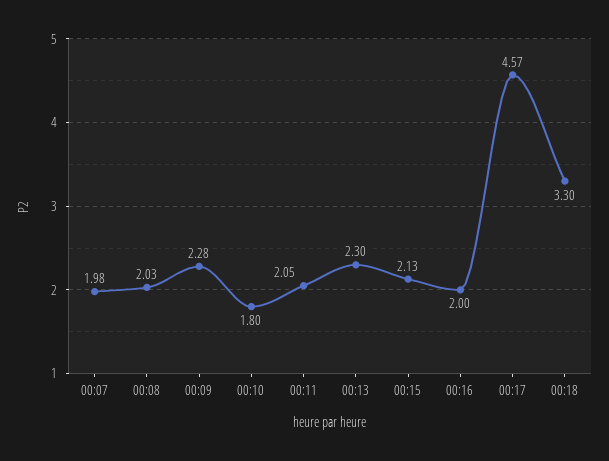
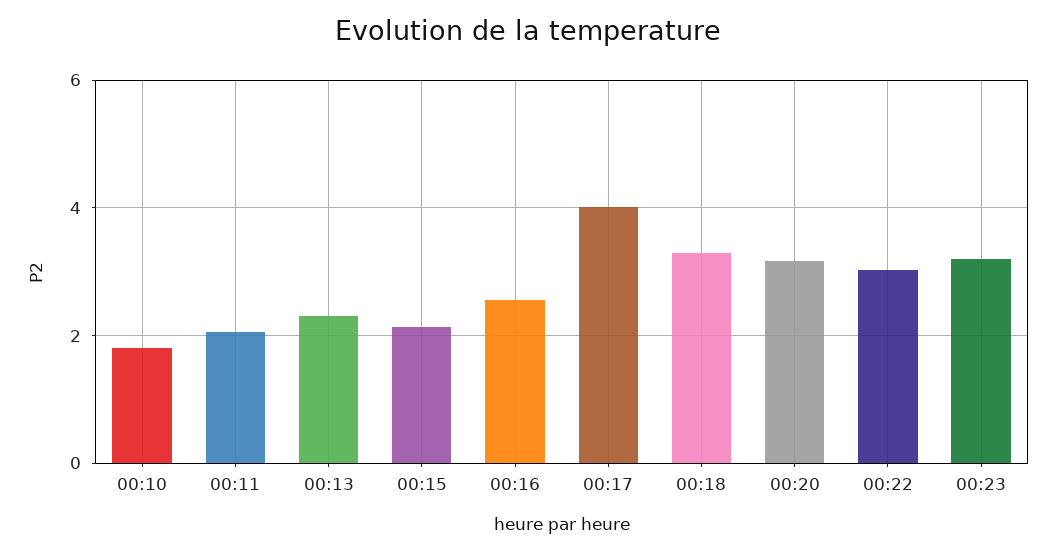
00:07: 1.98 -> none
00:08: 2.03 -> none
00:09: 2.28 -> none
00:16: 2 -> 2.6
00:17: 4.57 -> 4
00:20: none -> 3.2
00:22: none -> 3
00:23: none -> 3.2

